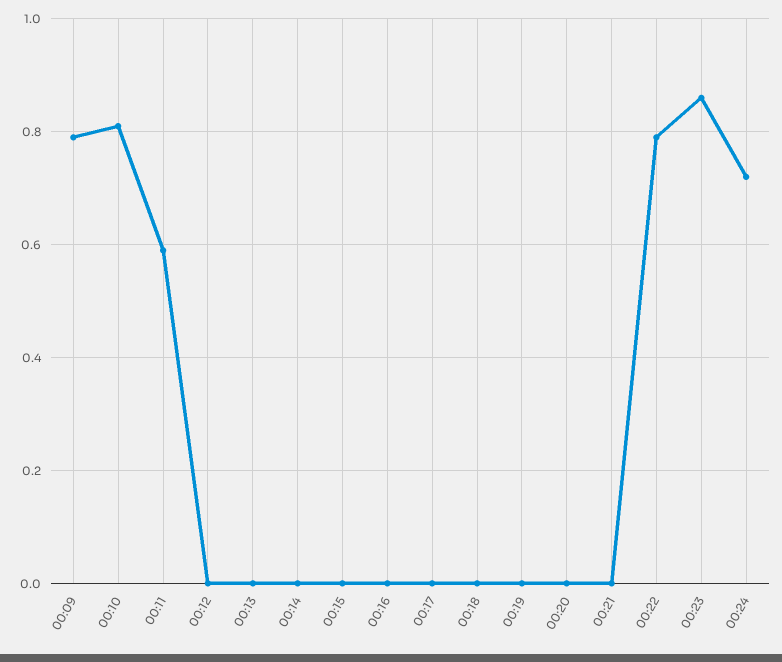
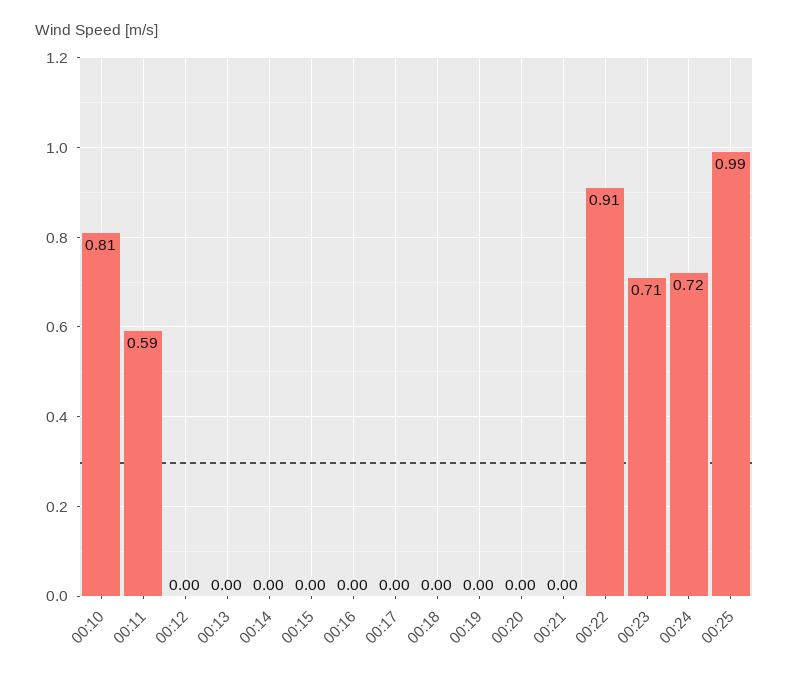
00:09: 0.8 -> none
00:22: 0.8 -> 0.91
00:23: 0.85 -> 0.71
00:25: none -> 0.99

